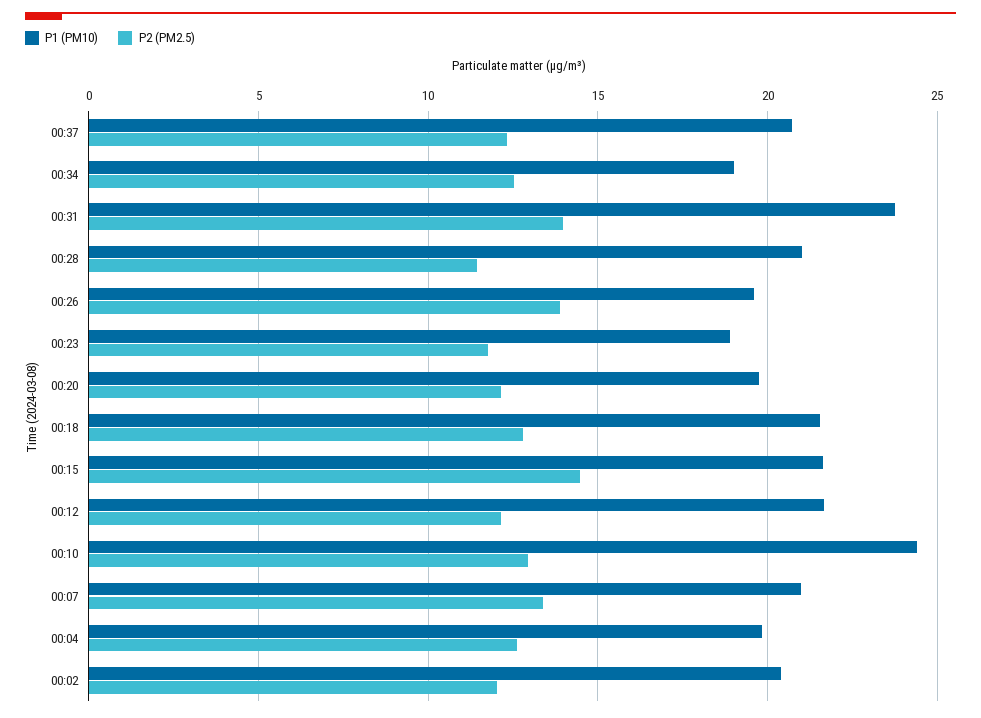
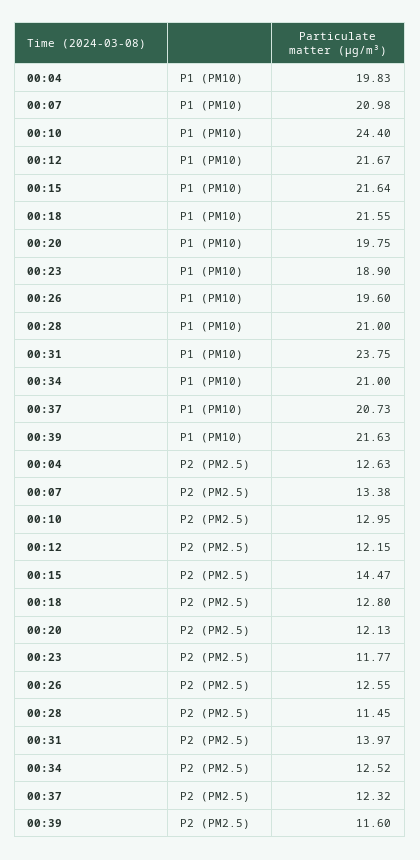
P1 (PM10), 00:34: 19 -> 21
P2 (PM2.5), 00:26: 14 -> 12.55
P1 (PM10), 00:02: 20.5 -> none
P2 (PM2.5), 00:02: 12 -> none
P1 (PM10), 00:39: none -> 21.63
P2 (PM2.5), 00:39: none -> 11.6

